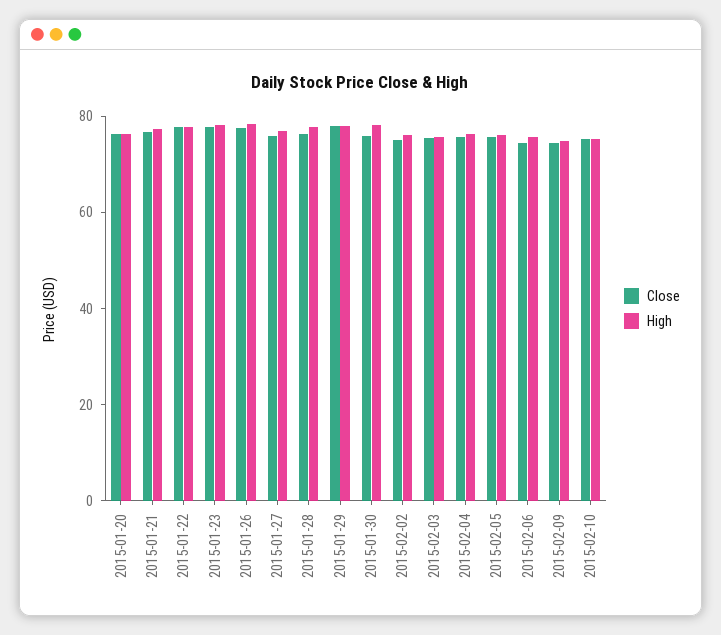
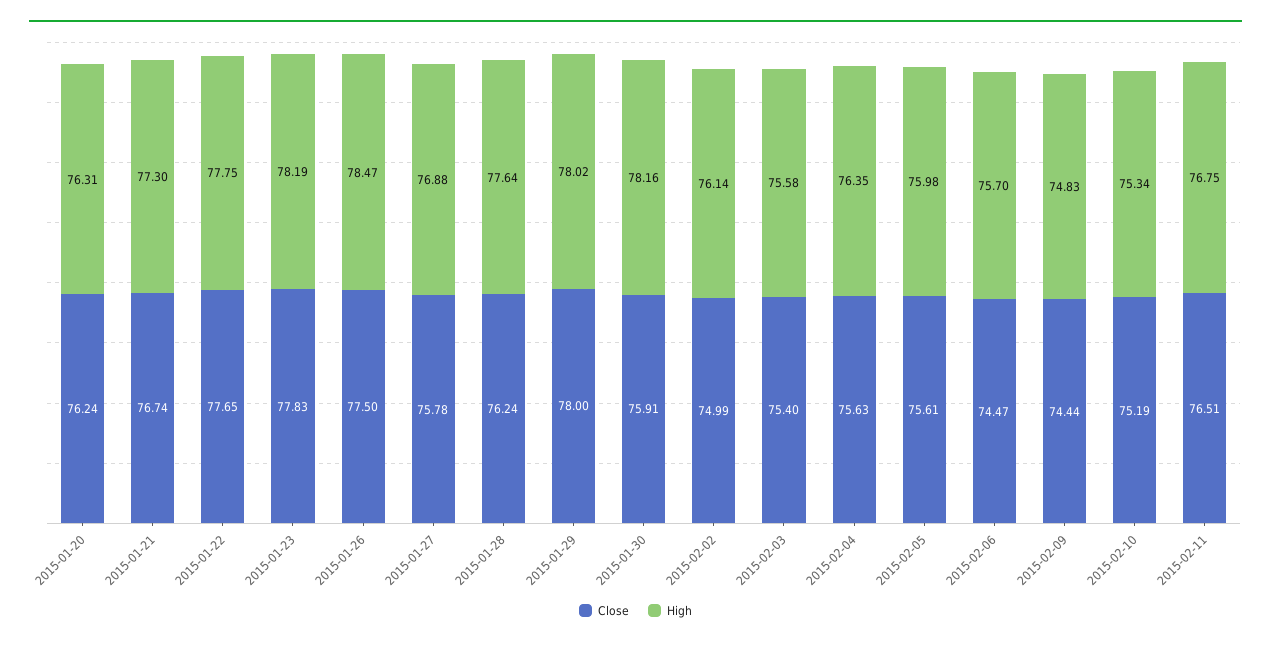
Close, 2015-02-11: none -> 76.51
High, 2015-02-11: none -> 76.75

